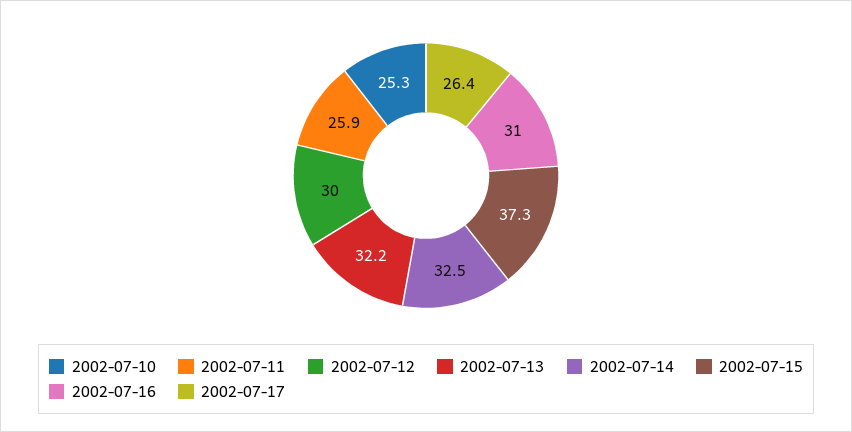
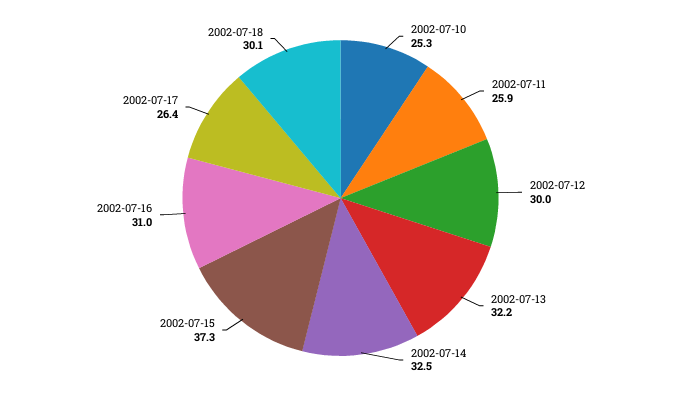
2002-07-18: none -> 30.1

